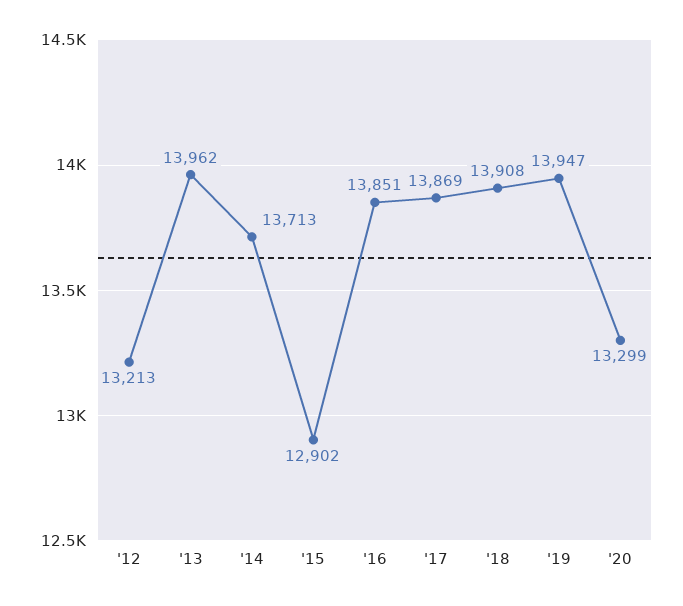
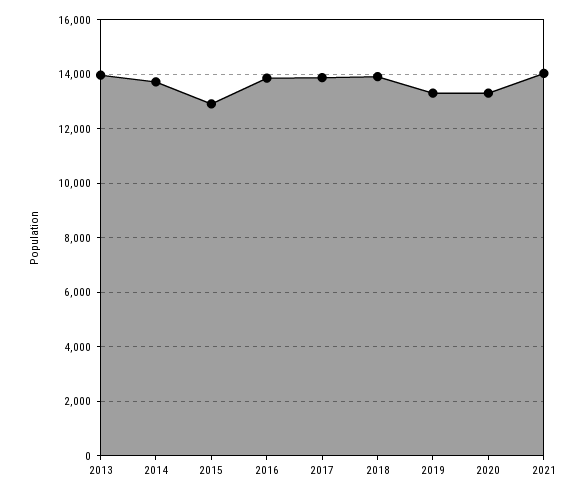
'12: 13213 -> none
'19: 13947 -> 13250
2021: none -> 14000

